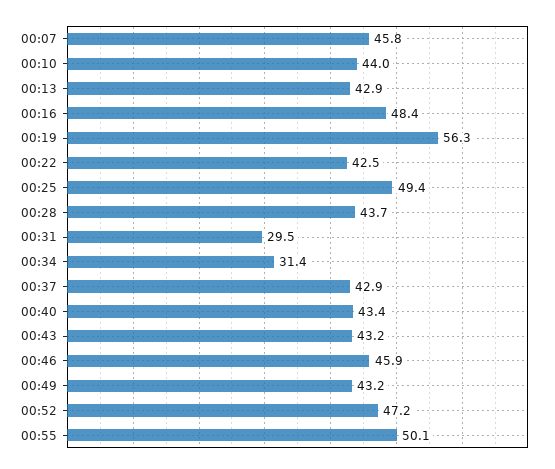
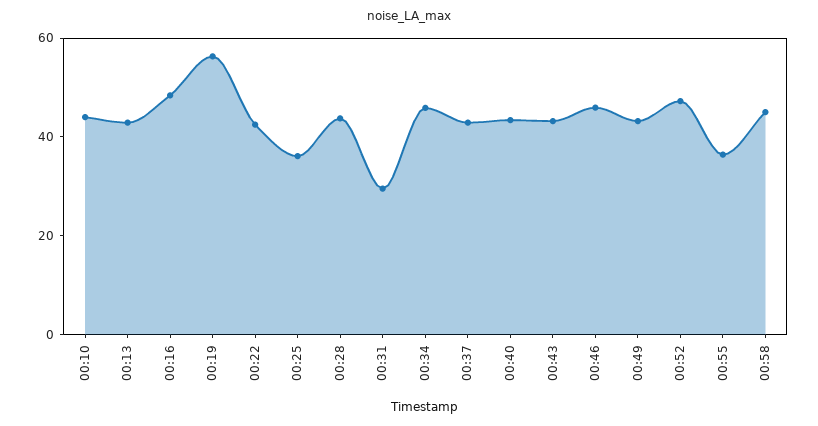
00:07: 45.8 -> none
00:25: 49.4 -> 35
00:34: 31.4 -> 45
00:55: 50.1 -> 35
00:58: none -> 45

